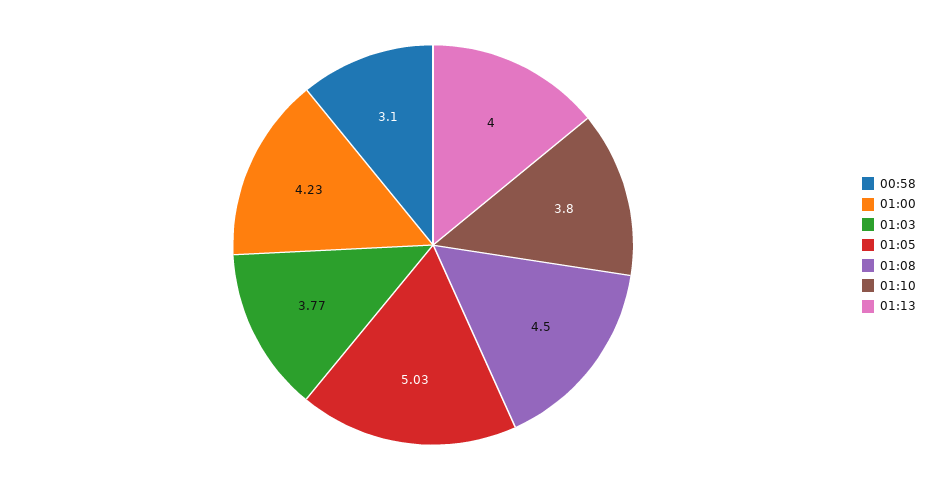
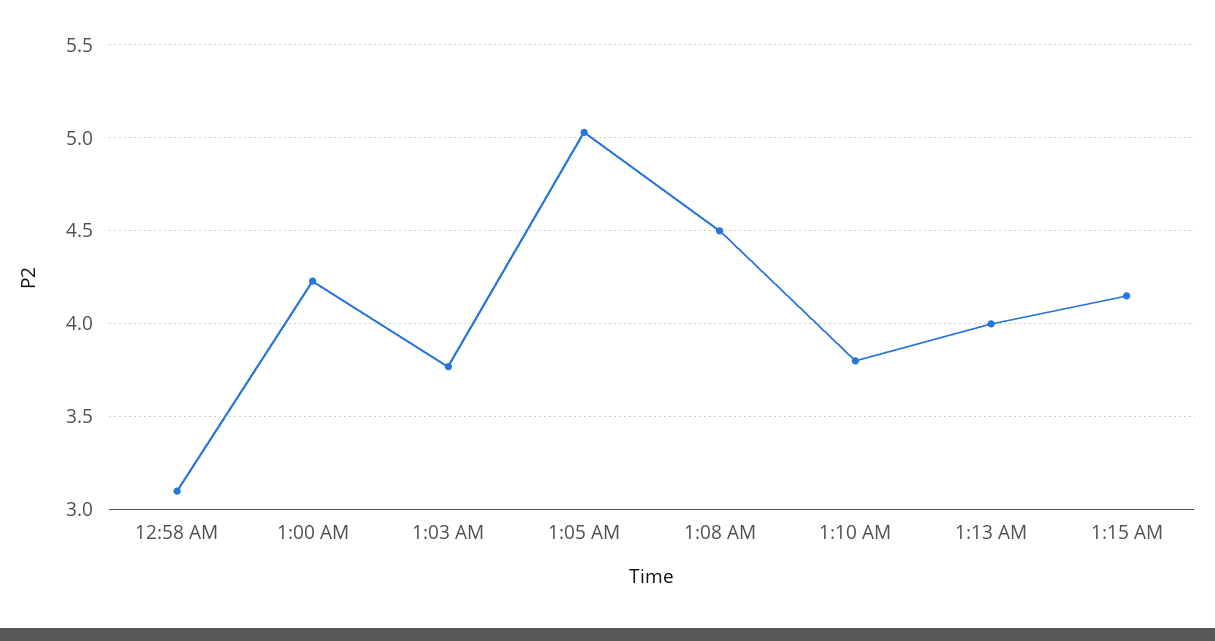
1:15 AM: none -> 4.15

